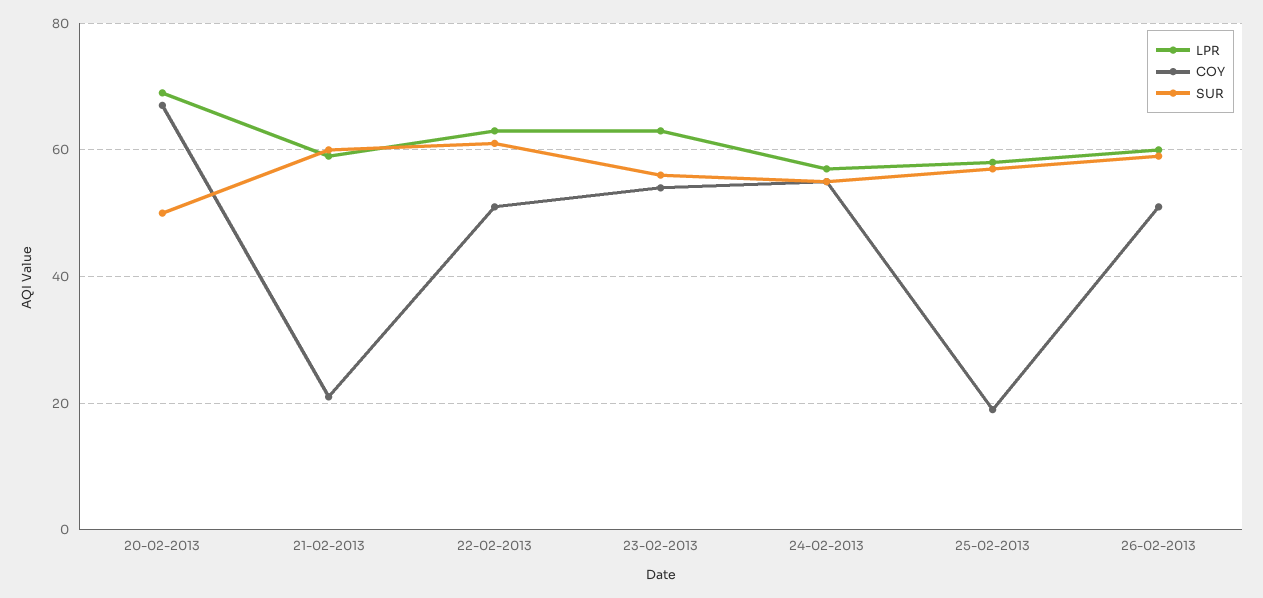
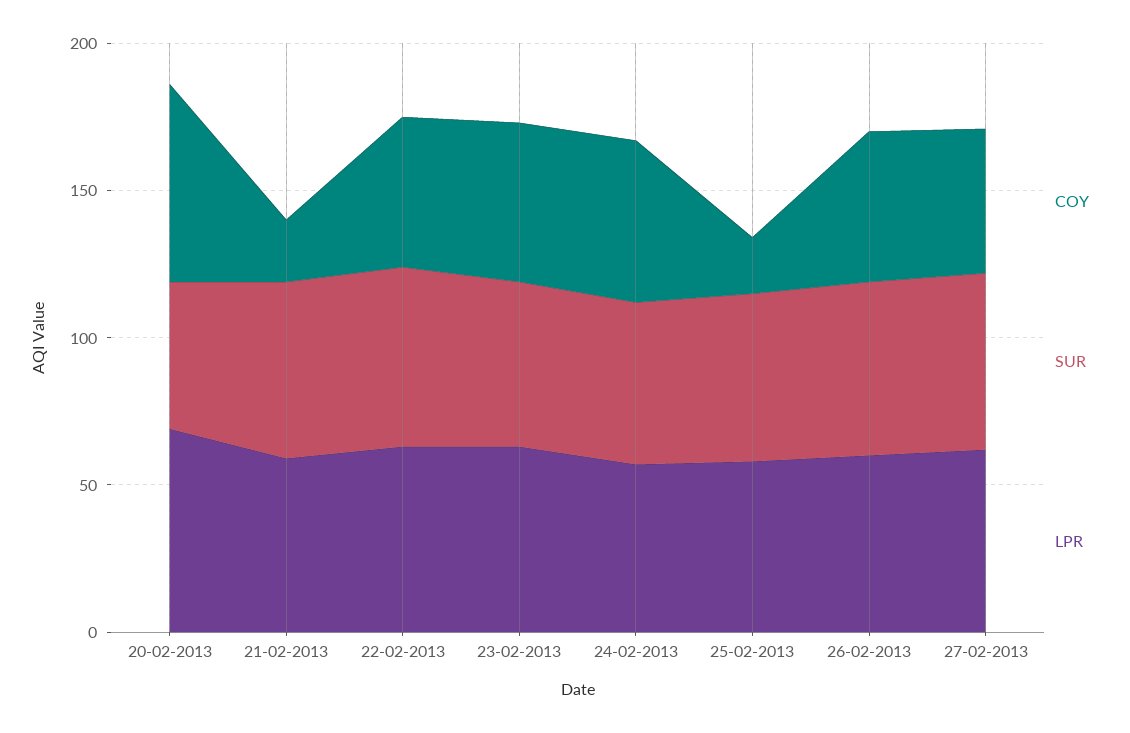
COY, 27-02-2013: none -> 50
SUR, 27-02-2013: none -> 60
LPR, 27-02-2013: none -> 60

